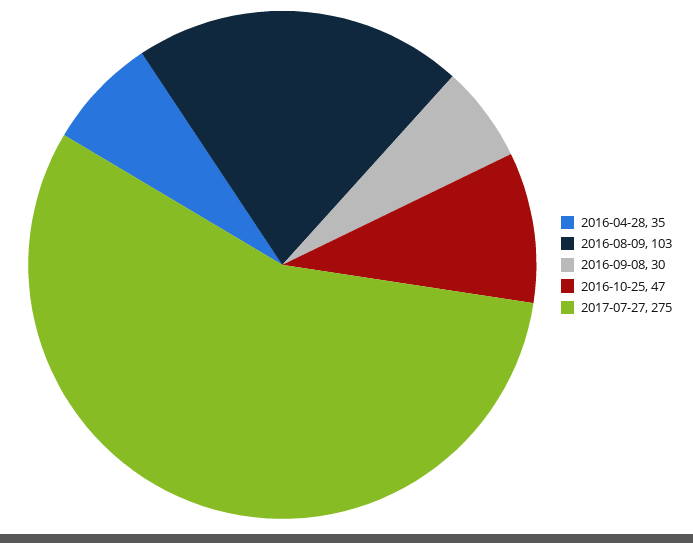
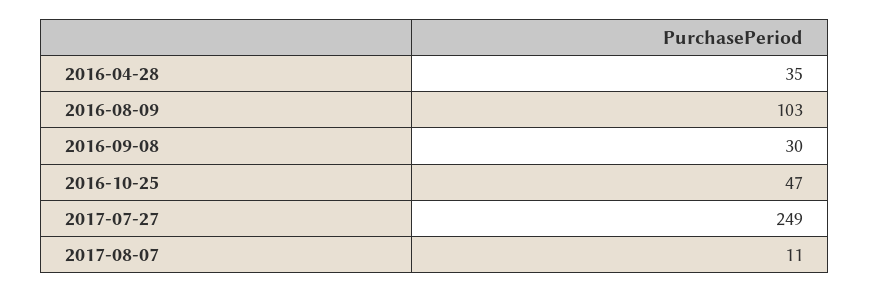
2017-07-27: 275 -> 249
2017-08-07: none -> 11

